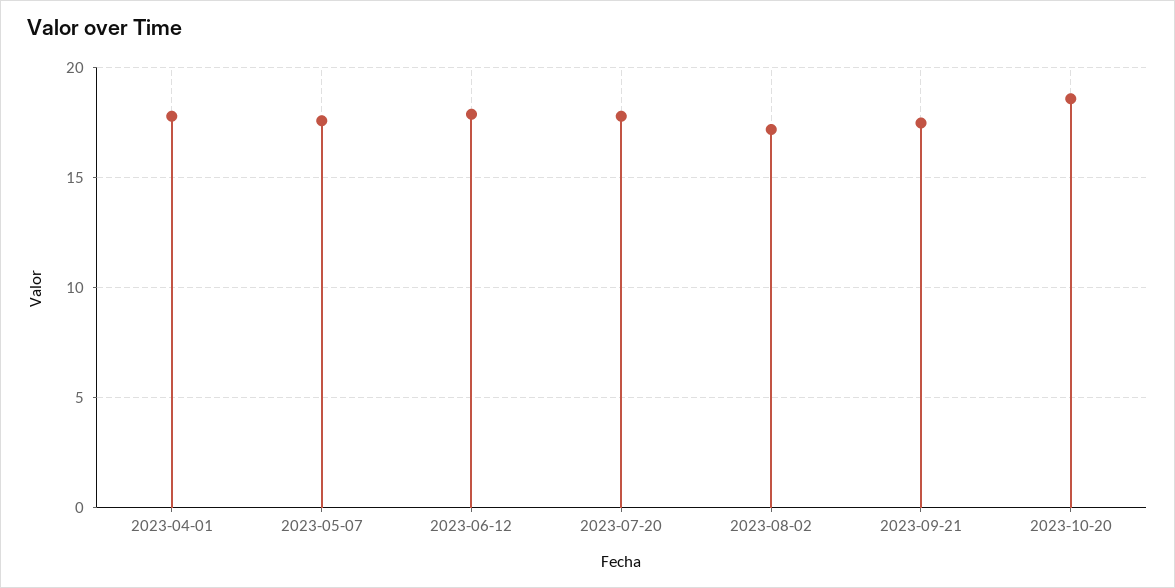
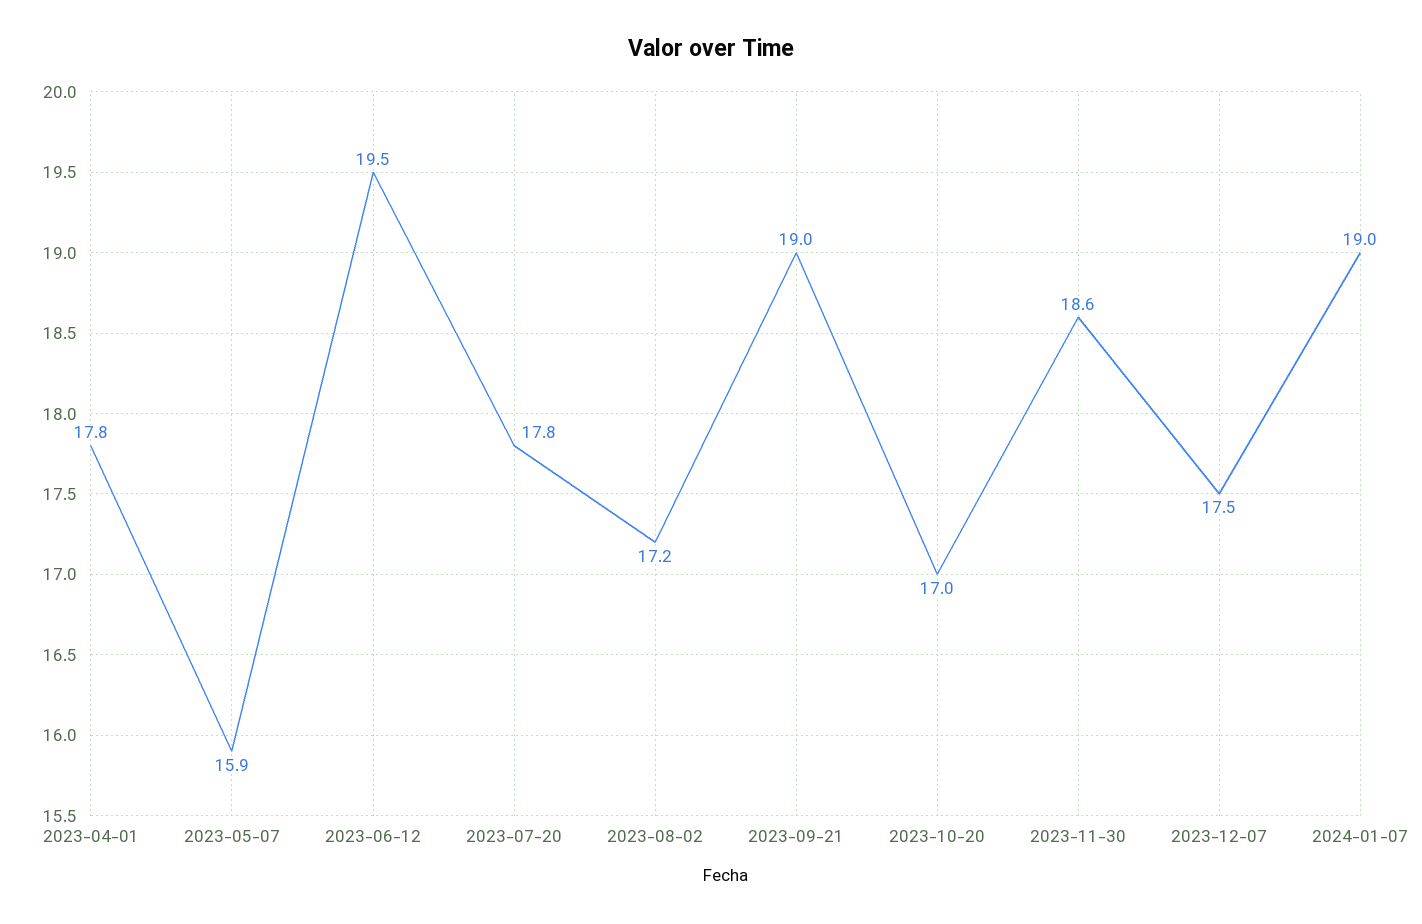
2023-05-07: 17.5 -> 15.9
2023-06-12: 18 -> 19.5
2023-09-21: 17.5 -> 19
2023-10-20: 18.5 -> 17
2023-11-30: none -> 18.6
2023-12-07: none -> 17.5
2024-01-07: none -> 19

